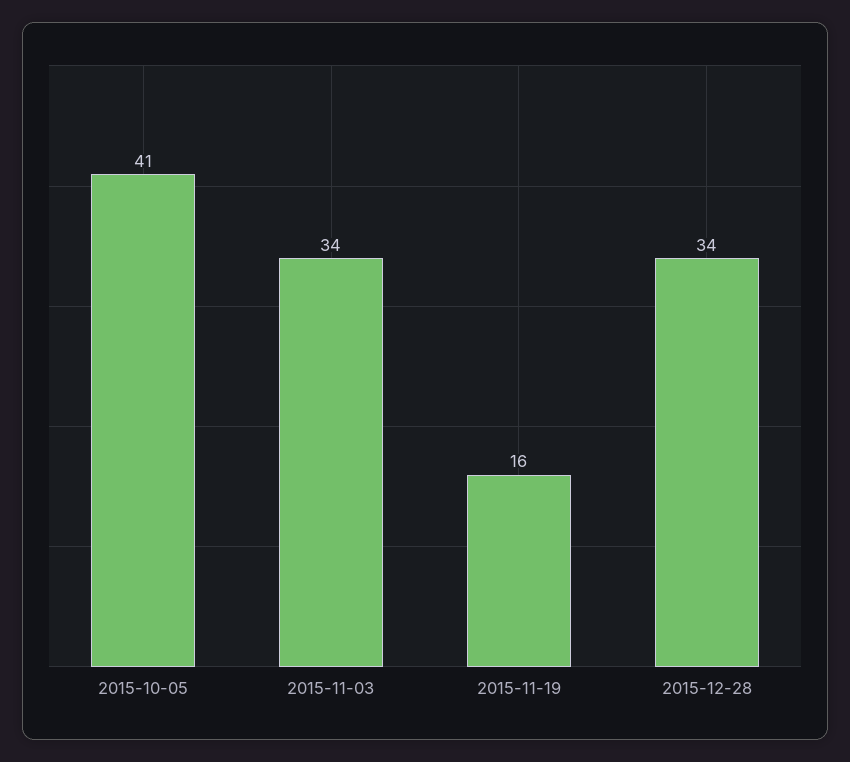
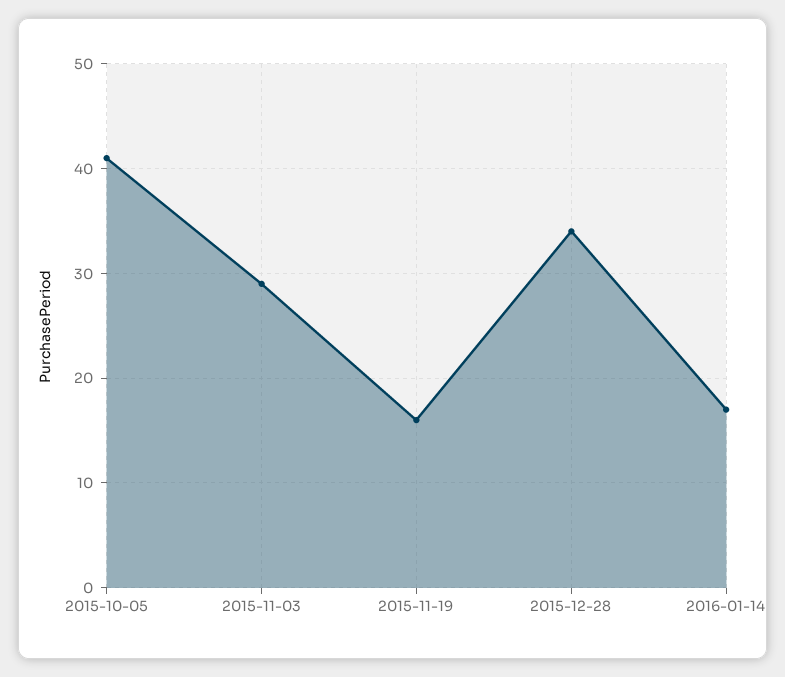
2015-11-03: 34 -> 29
2016-01-14: none -> 17

